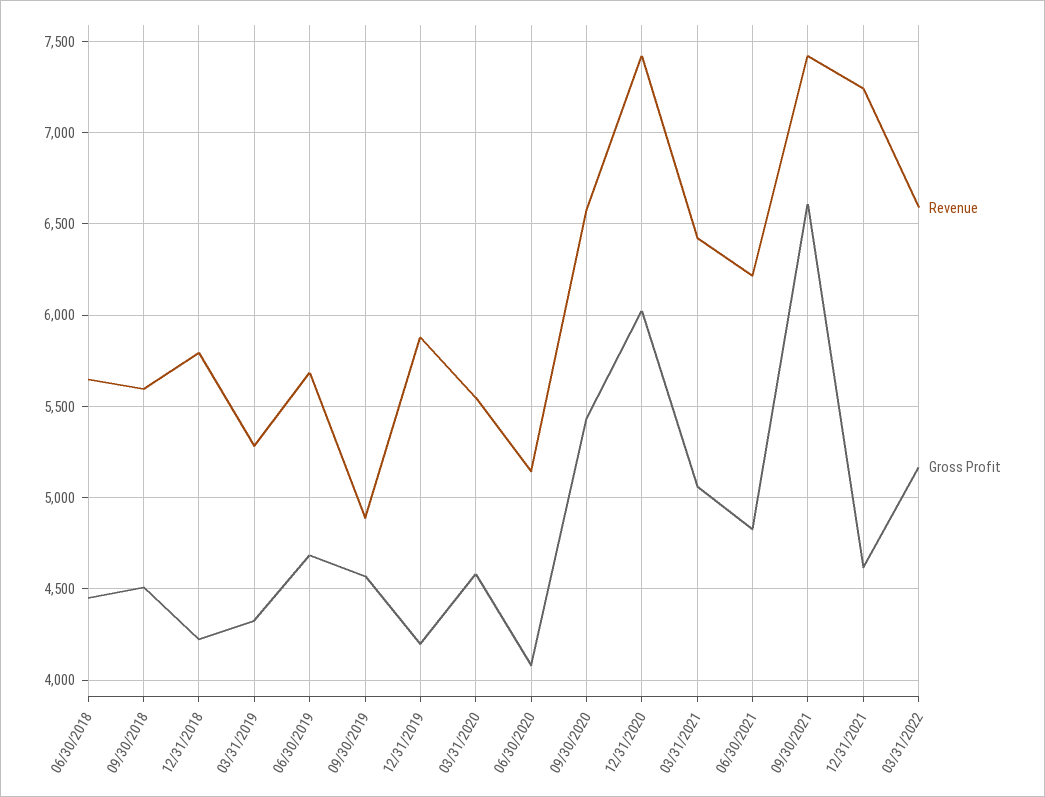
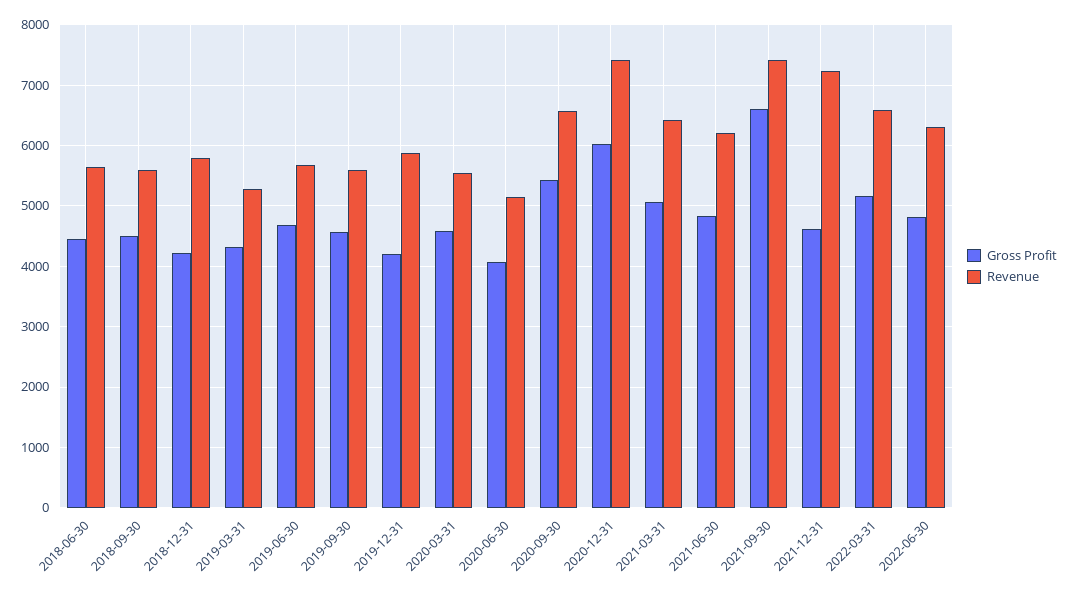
Revenue, 09/30/2019: 4900 -> 5600
Gross Profit, 2022-06-30: none -> 4800
Revenue, 2022-06-30: none -> 6300

